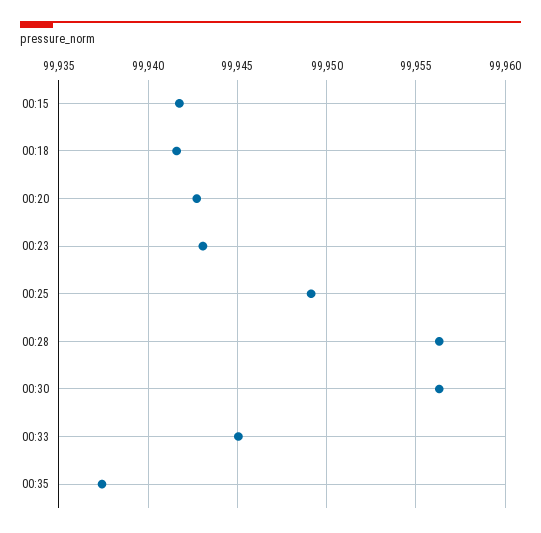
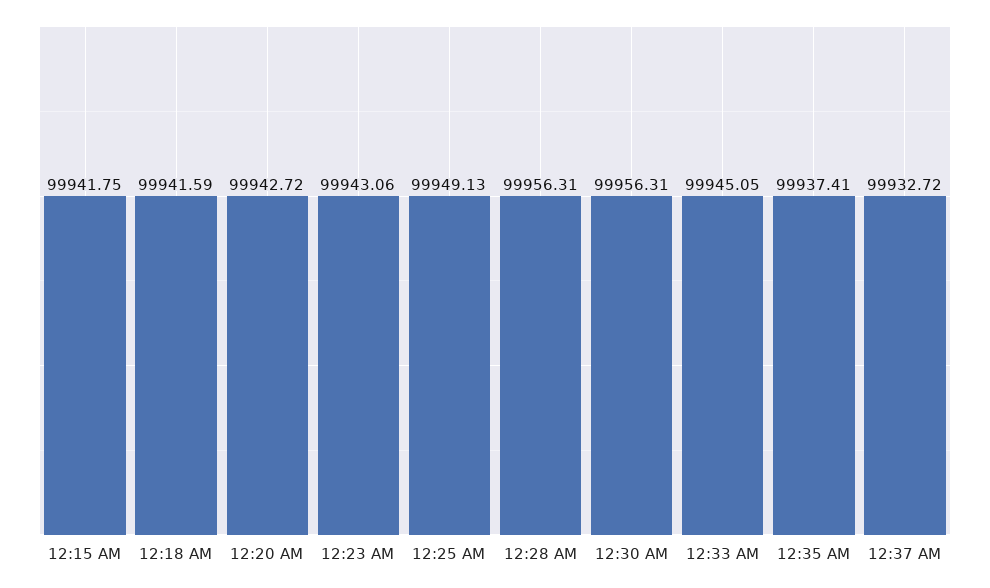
12:37 AM: none -> 99932.72

